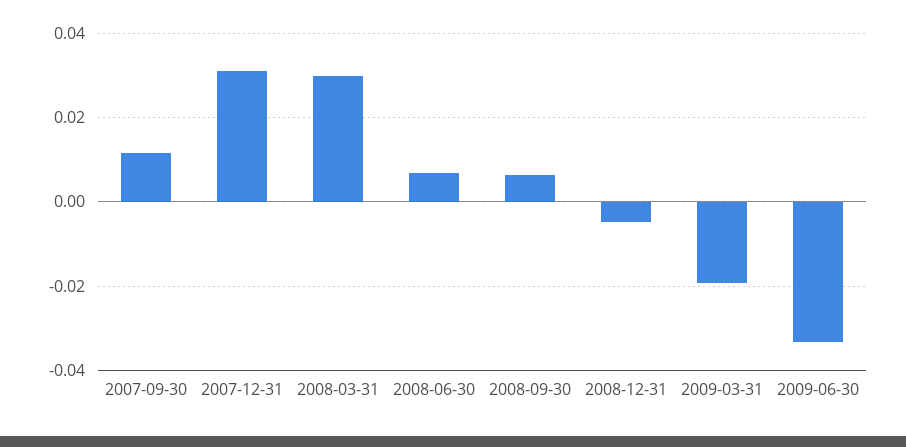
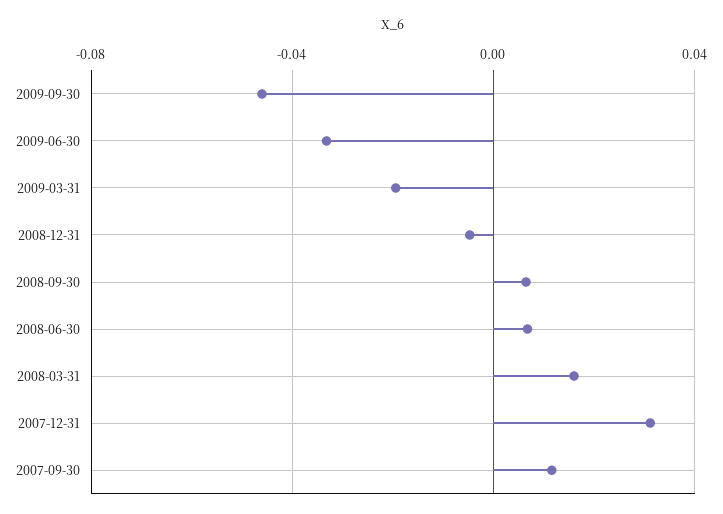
2008-03-31: 0.03 -> 0.015
2009-09-30: none -> -0.045

